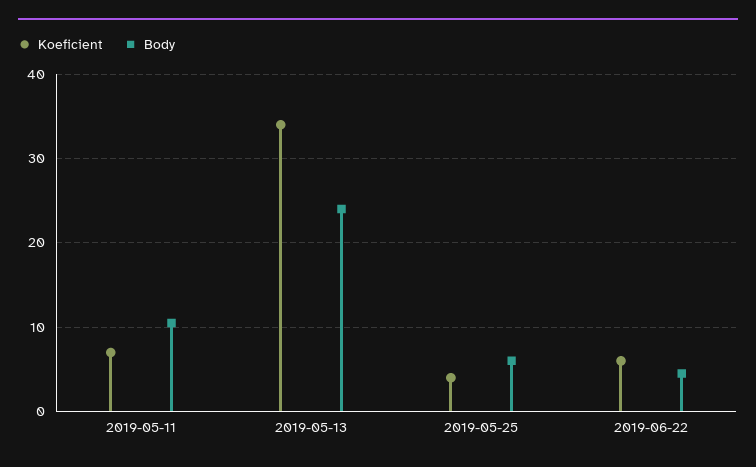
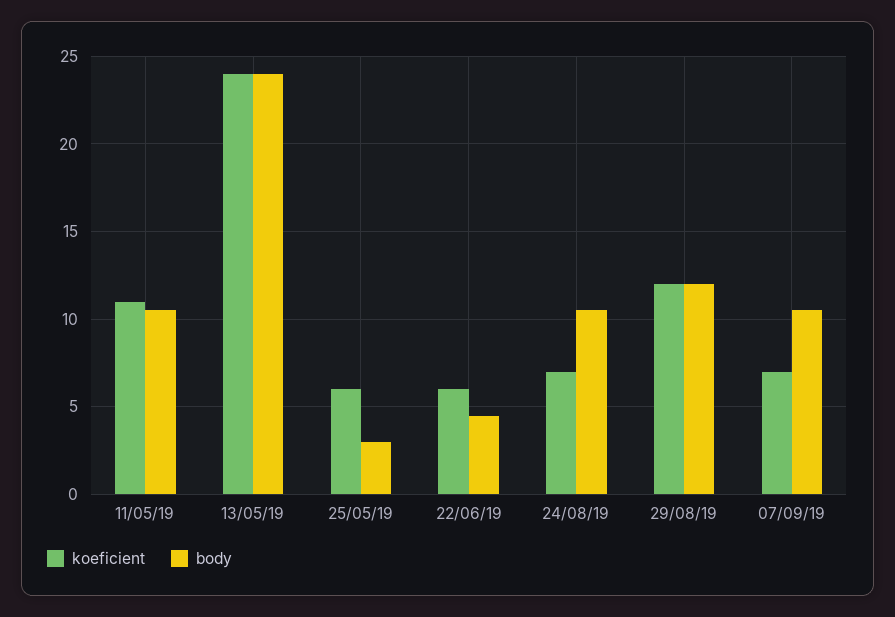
Koeficient, 2019-05-11: 7 -> 11
Koeficient, 2019-05-13: 34 -> 24
Koeficient, 2019-05-25: 4 -> 6
Body, 2019-05-25: 6 -> 3
Koeficient, 24/08/19: none -> 7
Body, 24/08/19: none -> 10.5
Koeficient, 29/08/19: none -> 12
Body, 29/08/19: none -> 12
Koeficient, 07/09/19: none -> 7
Body, 07/09/19: none -> 10.5

